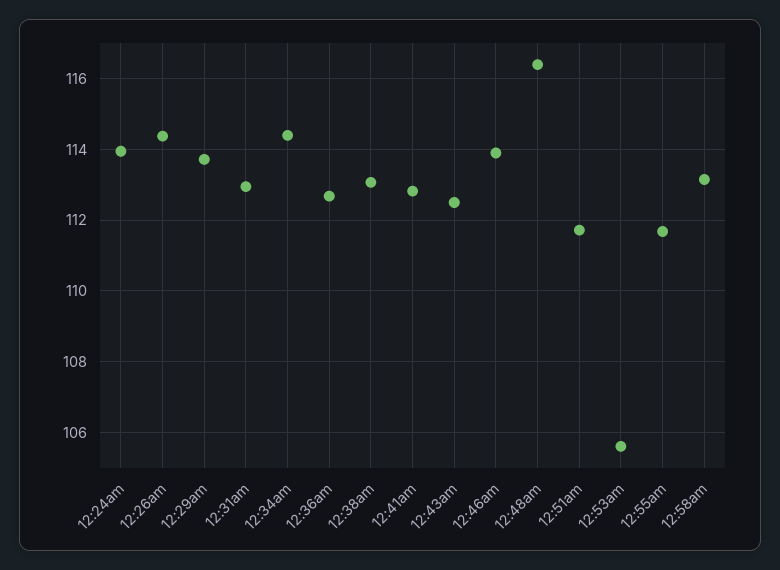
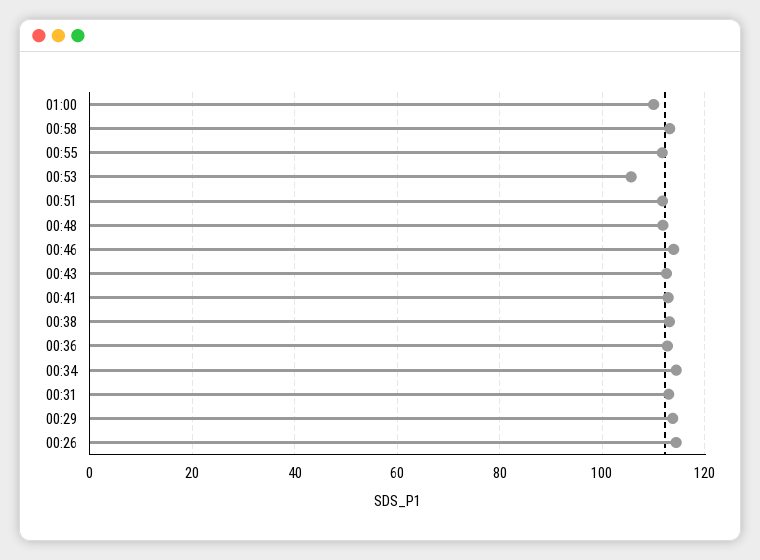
12:24am: 114 -> none
12:48am: 116.4 -> 112
01:00: none -> 110

